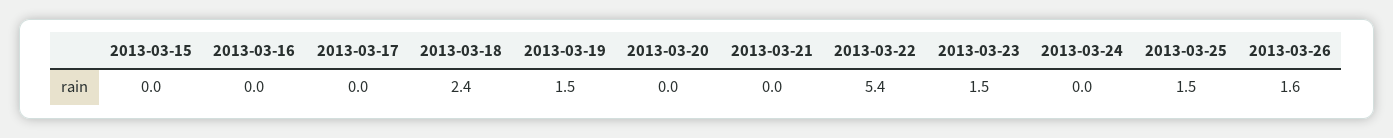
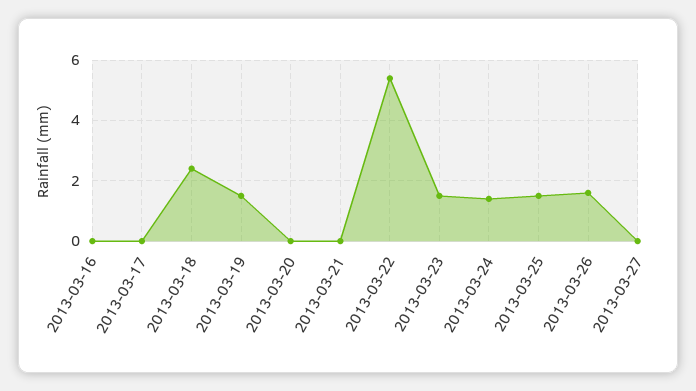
2013-03-15: 0 -> none
2013-03-24: 0 -> 1.5
2013-03-27: none -> 0

